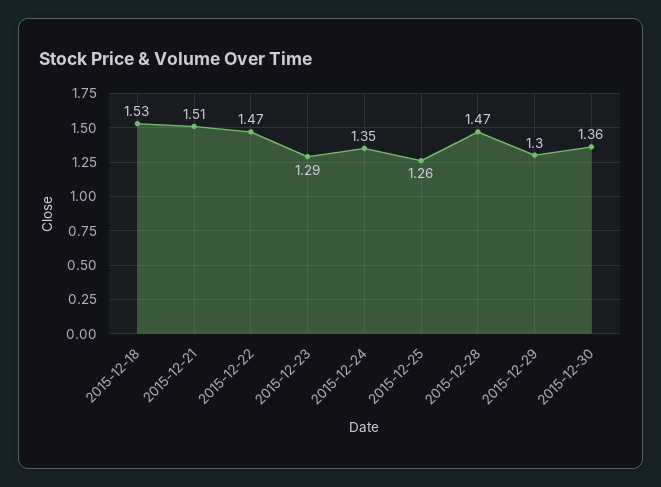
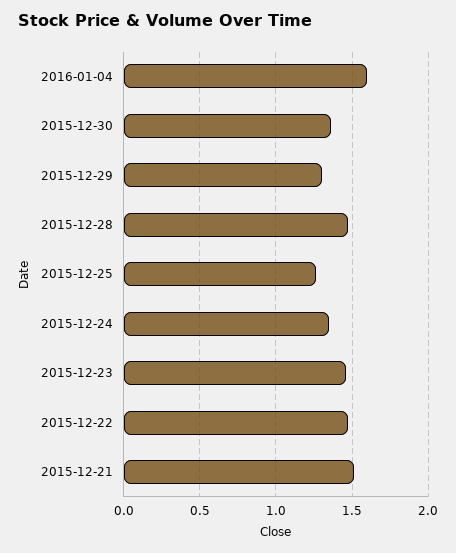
2015-12-18: 1.53 -> none
2015-12-23: 1.29 -> 1.45
2016-01-04: none -> 1.6

